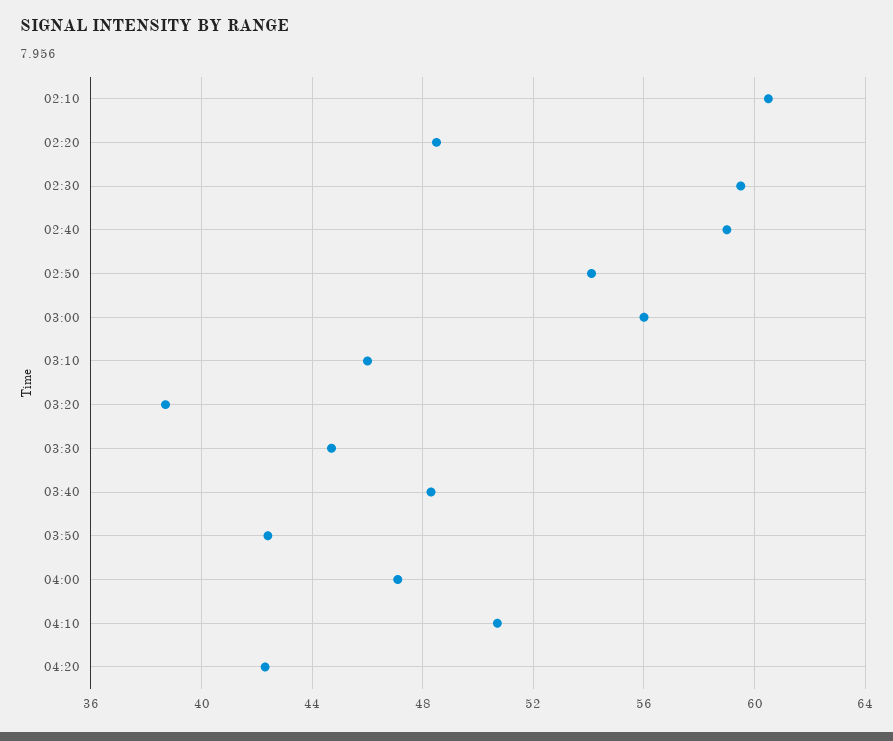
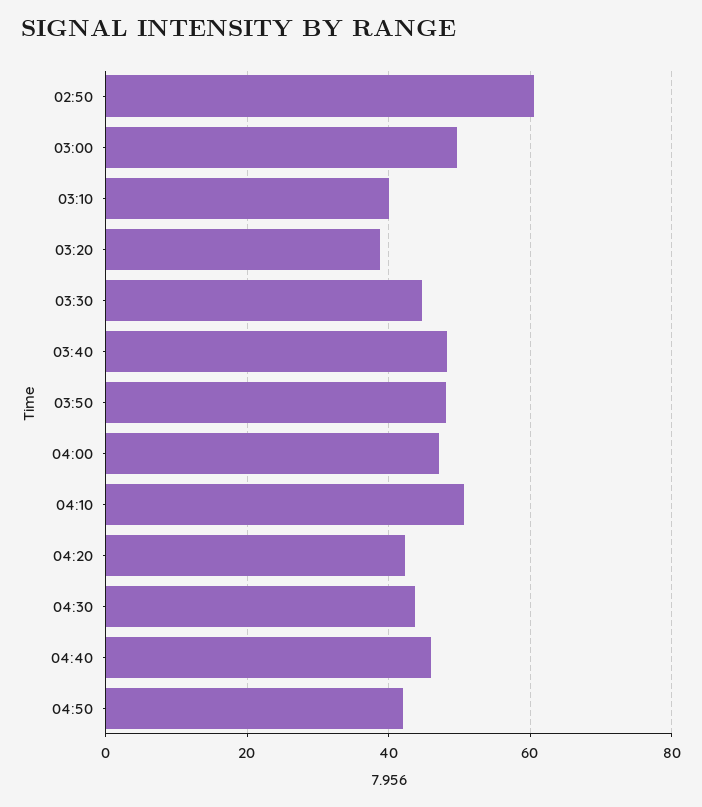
02:10: 60.5 -> none
02:20: 48.5 -> none
02:30: 59.5 -> none
02:40: 59 -> none
02:50: 54 -> 60
03:00: 56 -> 50
03:10: 46 -> 40
03:50: 42.5 -> 48
04:30: none -> 44
04:40: none -> 46
04:50: none -> 42

